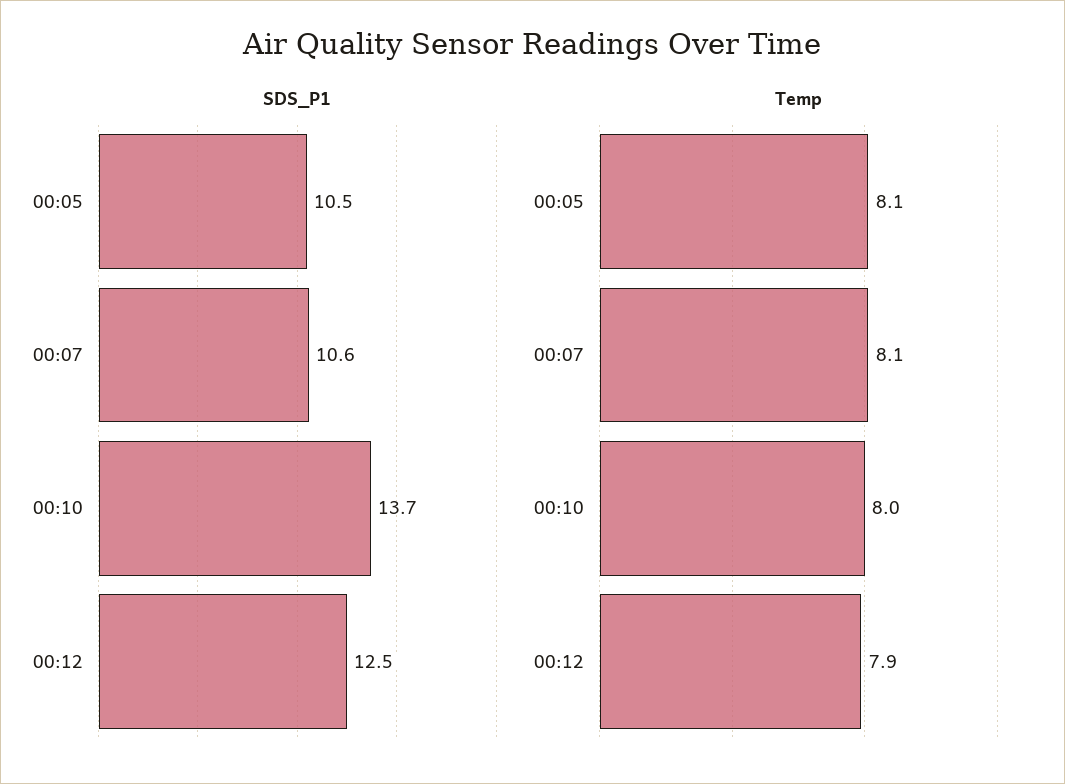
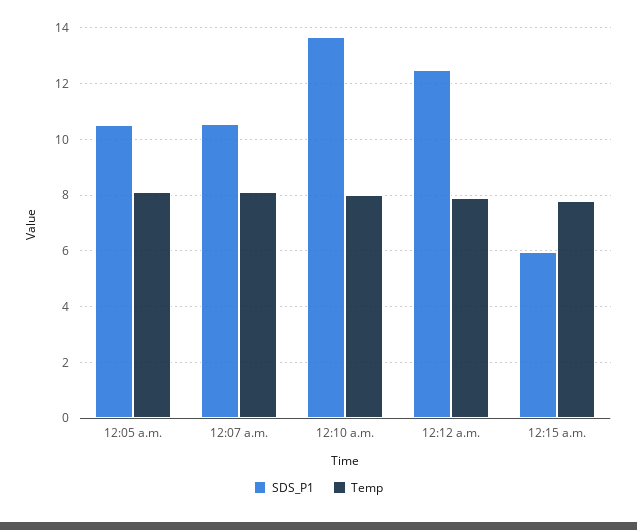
SDS_P1, 12:15 a.m.: none -> 6
Temp, 12:15 a.m.: none -> 7.75

